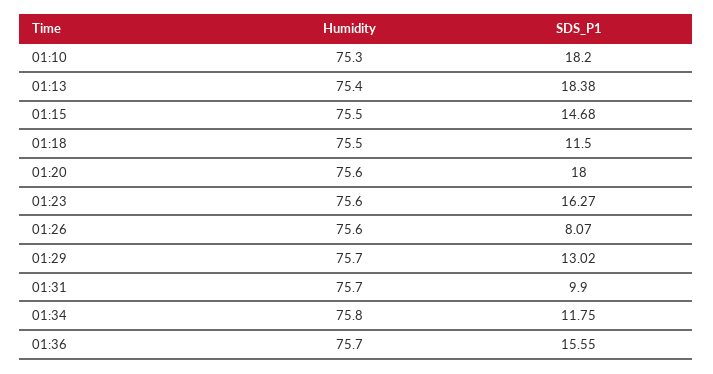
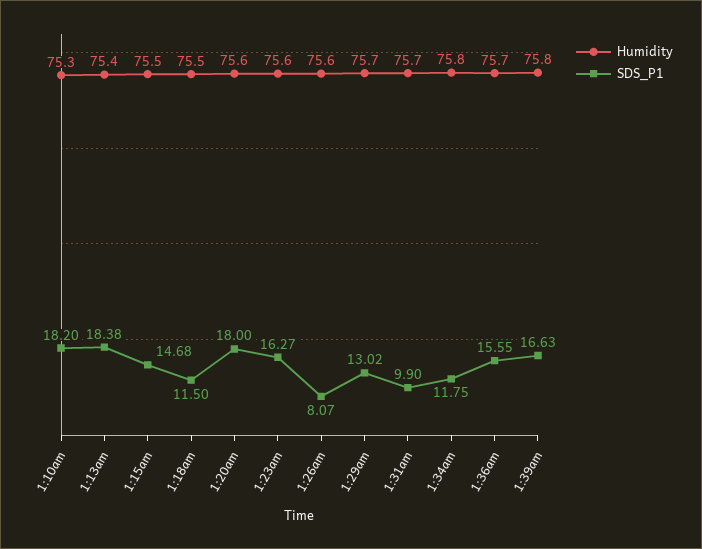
Humidity, 1:39am: none -> 75.8
SDS_P1, 1:39am: none -> 16.63

